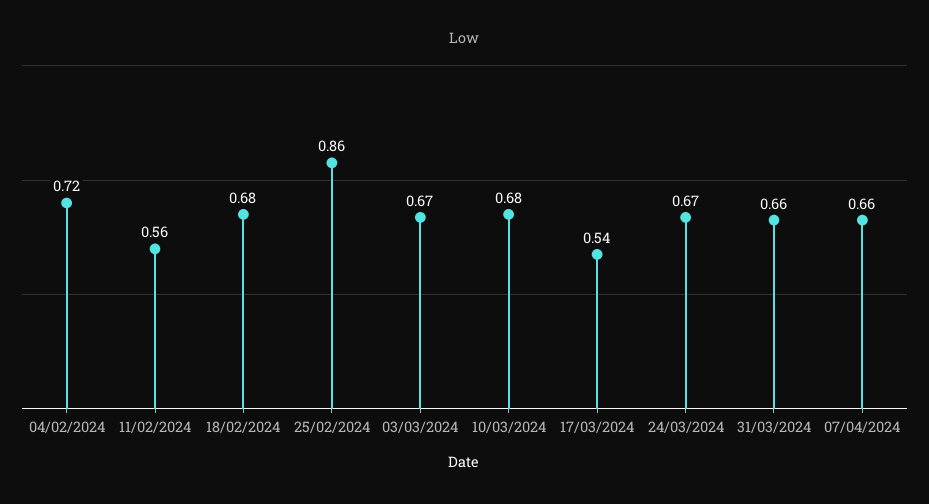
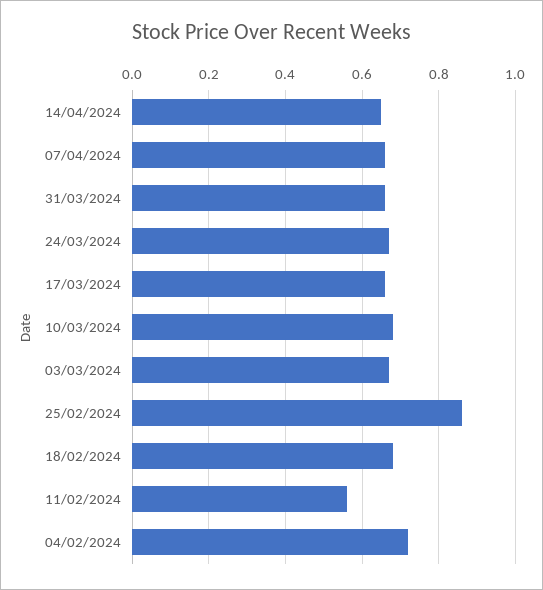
17/03/2024: 0.54 -> 0.65
14/04/2024: none -> 0.65

